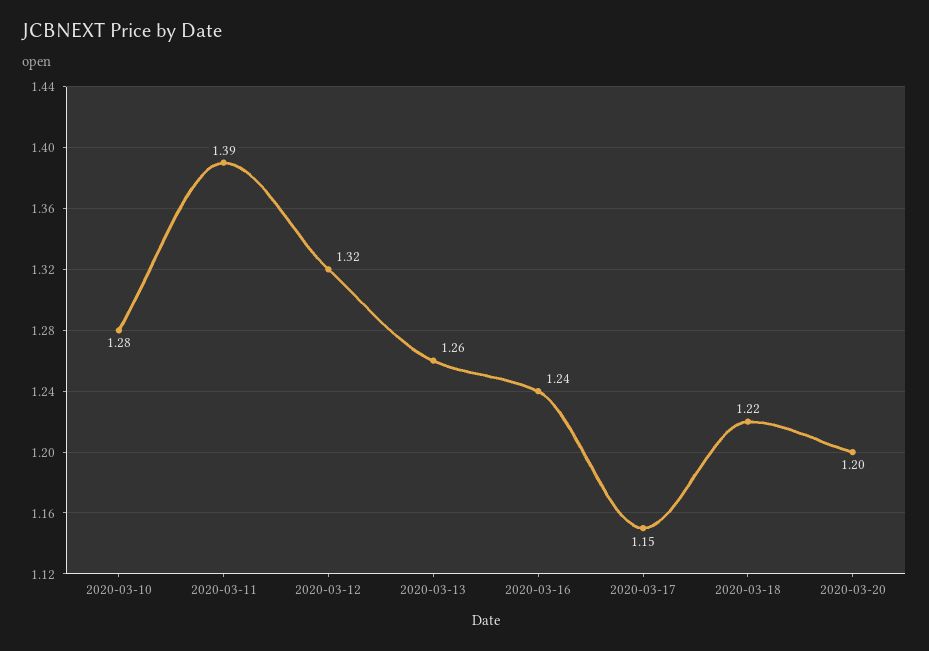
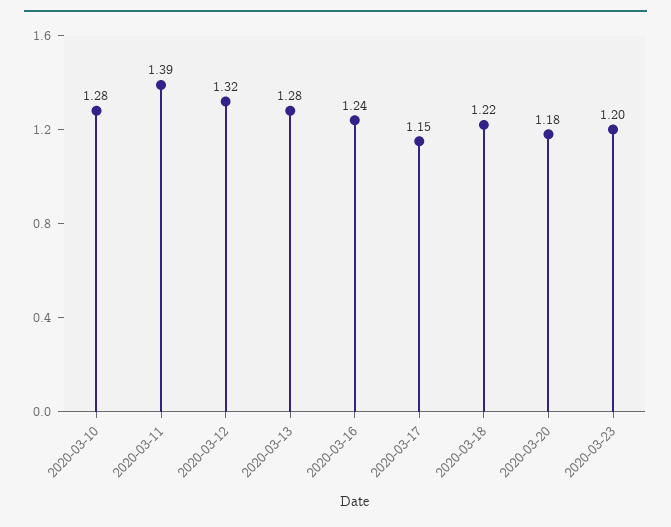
2020-03-13: 1.26 -> 1.28
2020-03-20: 1.2 -> 1.18
2020-03-23: none -> 1.2

